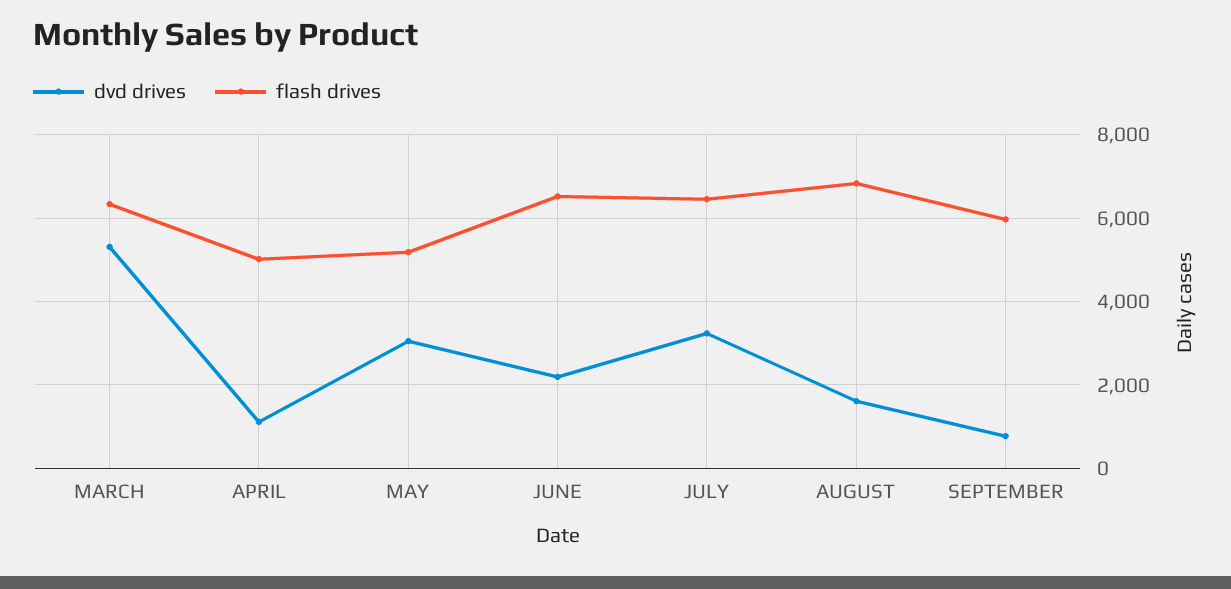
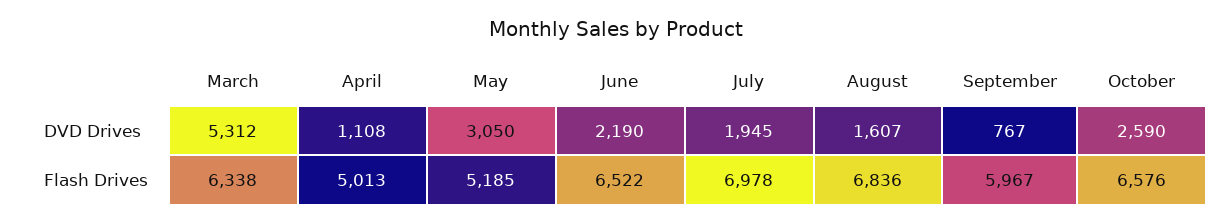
dvd drives, JULY: 3200 -> 1945
flash drives, JULY: 6400 -> 6978
dvd drives, October: none -> 2590
flash drives, October: none -> 6576

